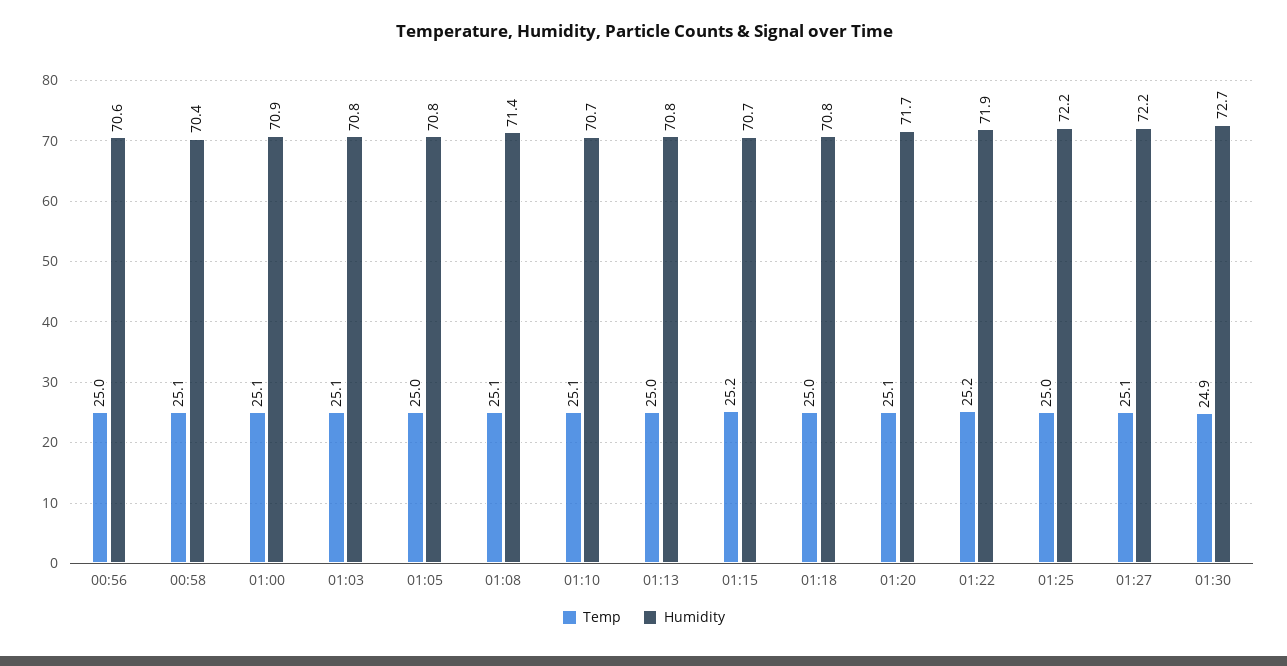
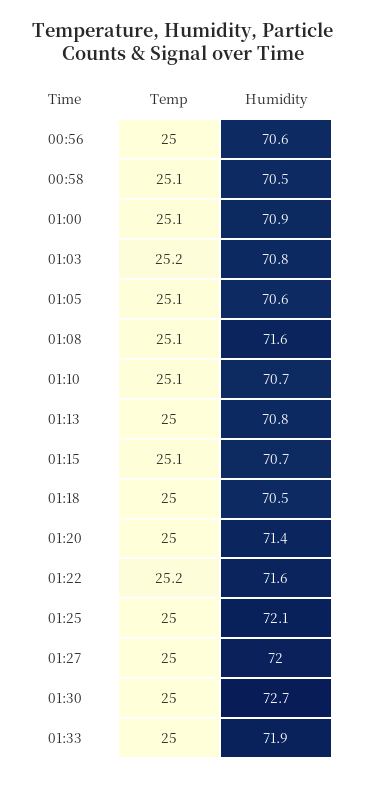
Humidity, 00:58: 70.4 -> 70.5
Temp, 01:03: 25.1 -> 25.2
Temp, 01:05: 25 -> 25.1
Humidity, 01:05: 70.8 -> 70.6
Humidity, 01:08: 71.4 -> 71.6
Temp, 01:15: 25.2 -> 25.1
Humidity, 01:18: 70.8 -> 70.5
Temp, 01:20: 25.1 -> 25
Humidity, 01:20: 71.7 -> 71.4
Humidity, 01:22: 71.9 -> 71.6
Humidity, 01:25: 72.2 -> 72.1
Temp, 01:27: 25.1 -> 25
Humidity, 01:27: 72.2 -> 72
Temp, 01:30: 24.9 -> 25
Temp, 01:33: none -> 25
Humidity, 01:33: none -> 71.9

